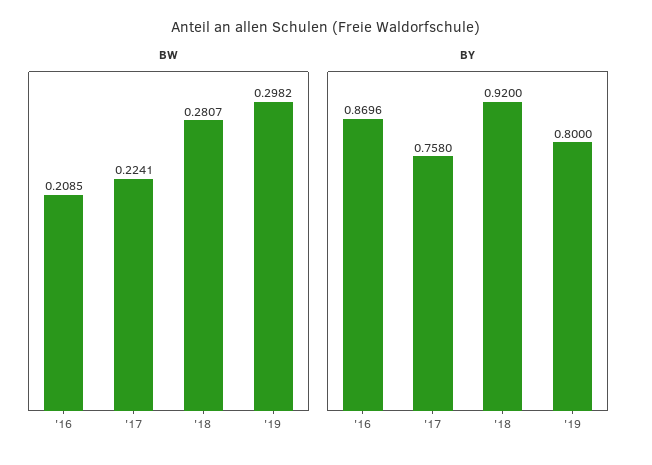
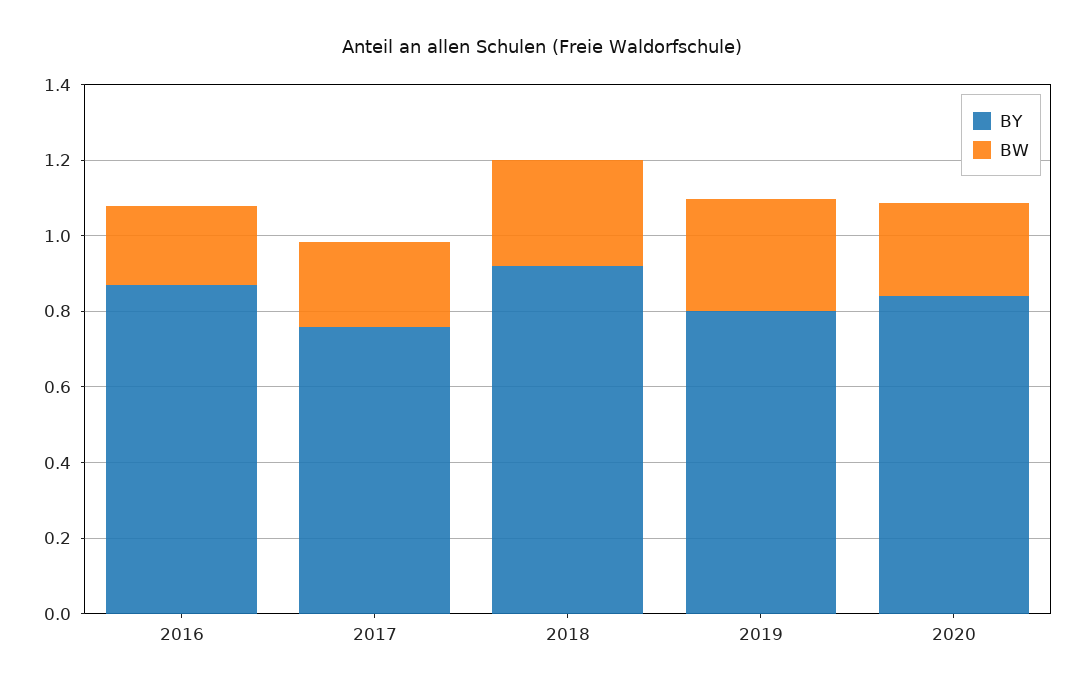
BY, 2020: none -> 0.85
BW, 2020: none -> 0.25

